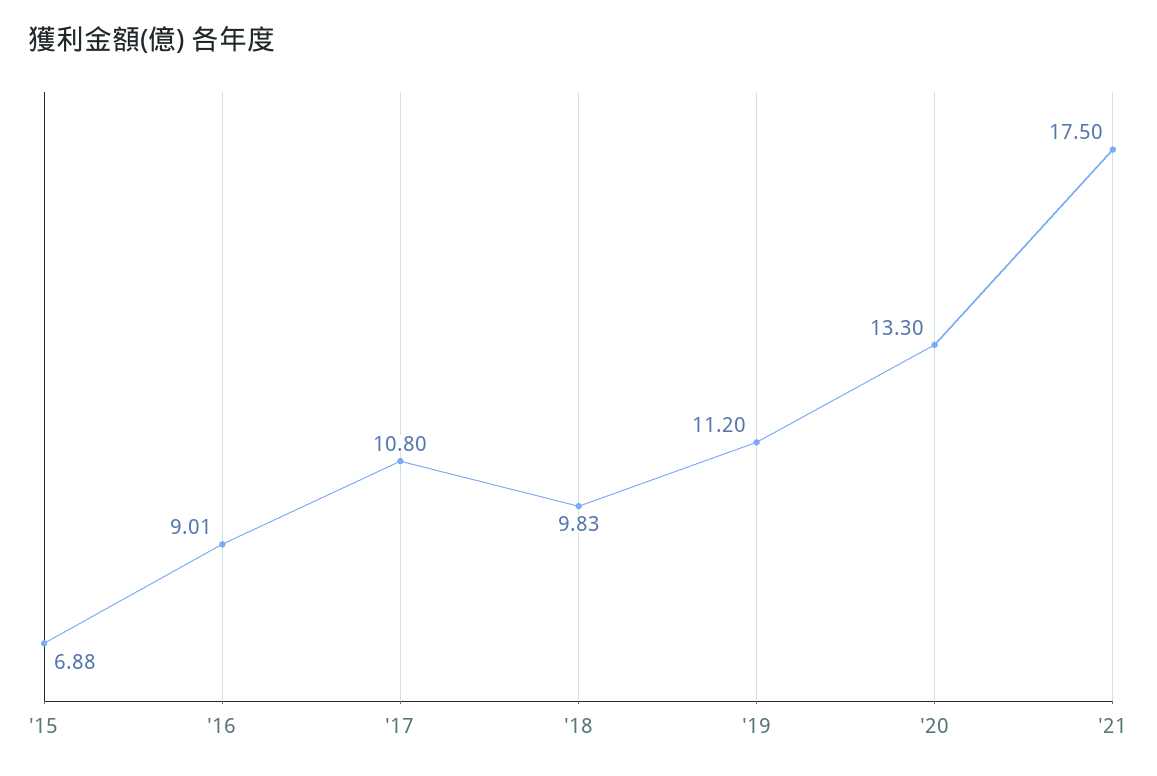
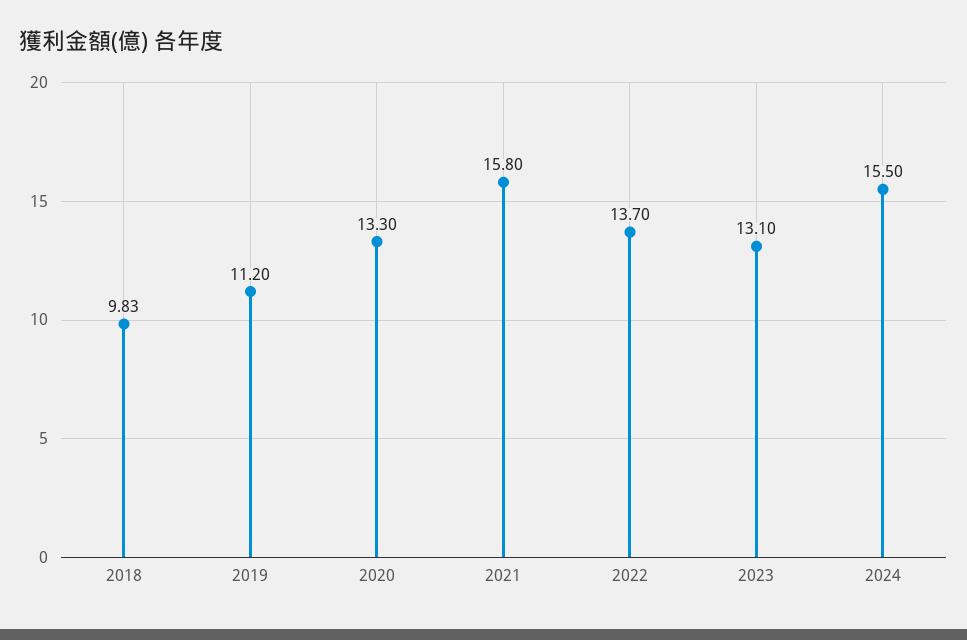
'15: 6.88 -> none
'16: 9.01 -> none
'17: 10.8 -> none
'21: 17.5 -> 15.8
2022: none -> 13.7
2023: none -> 13.1
2024: none -> 15.5

